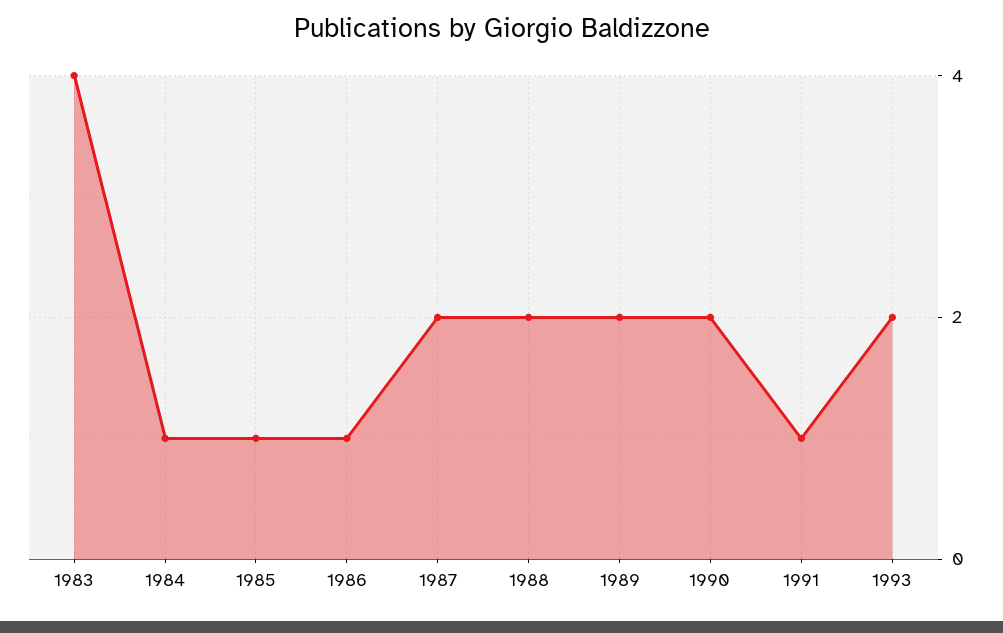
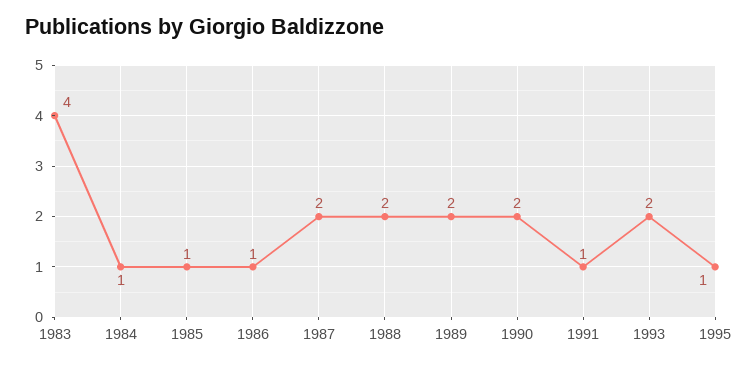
1995: none -> 1

